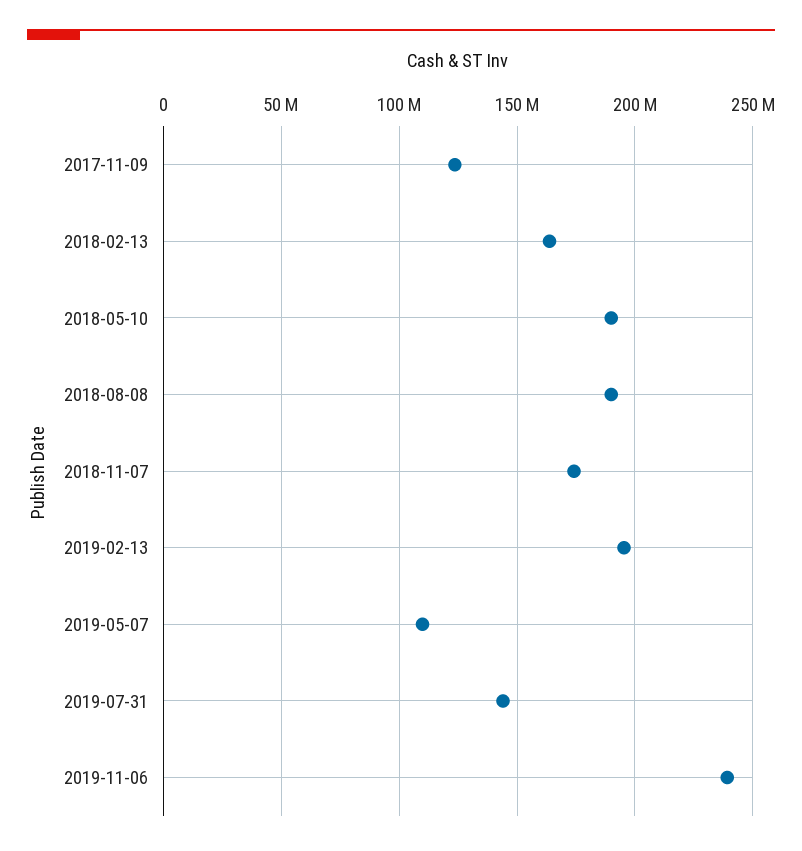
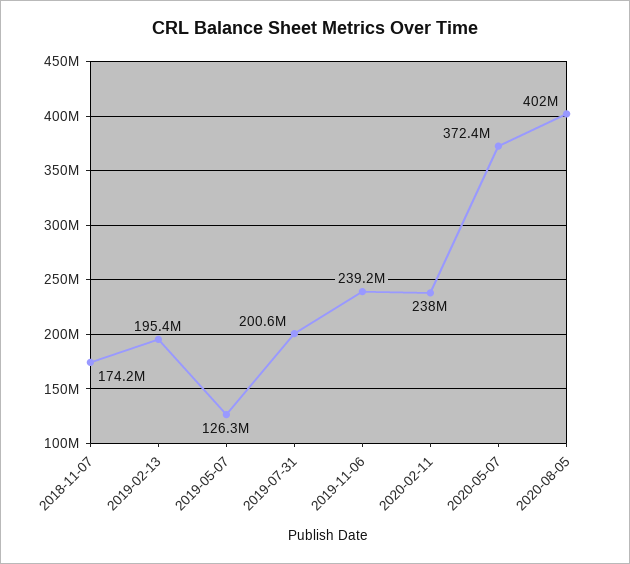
2017-11-09: 125000000 -> none
2018-02-13: 165000000 -> none
2018-05-10: 190000000 -> none
2018-08-08: 190000000 -> none
2019-05-07: 110000000 -> 126300000
2019-07-31: 145000000 -> 200600000
2020-02-11: none -> 238000000
2020-05-07: none -> 372400000
2020-08-05: none -> 402000000

